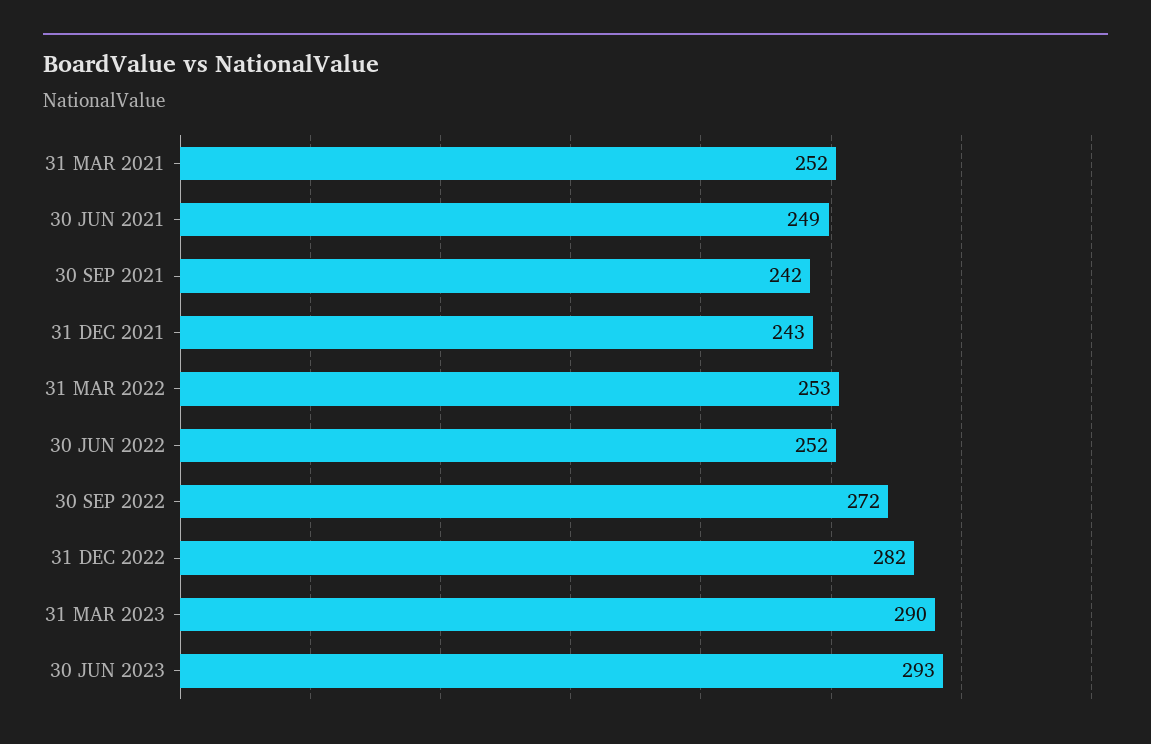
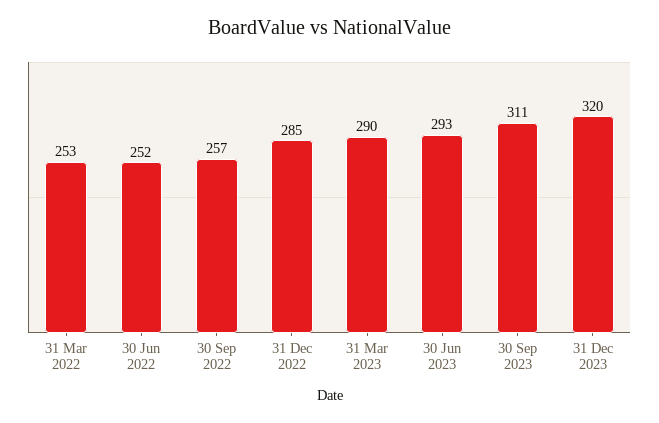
31 MAR 2021: 252 -> none
30 JUN 2021: 249 -> none
30 SEP 2021: 242 -> none
31 DEC 2021: 243 -> none
30 SEP 2022: 272 -> 257
31 DEC 2022: 282 -> 285
30 Sep 2023: none -> 311
31 Dec 2023: none -> 320

